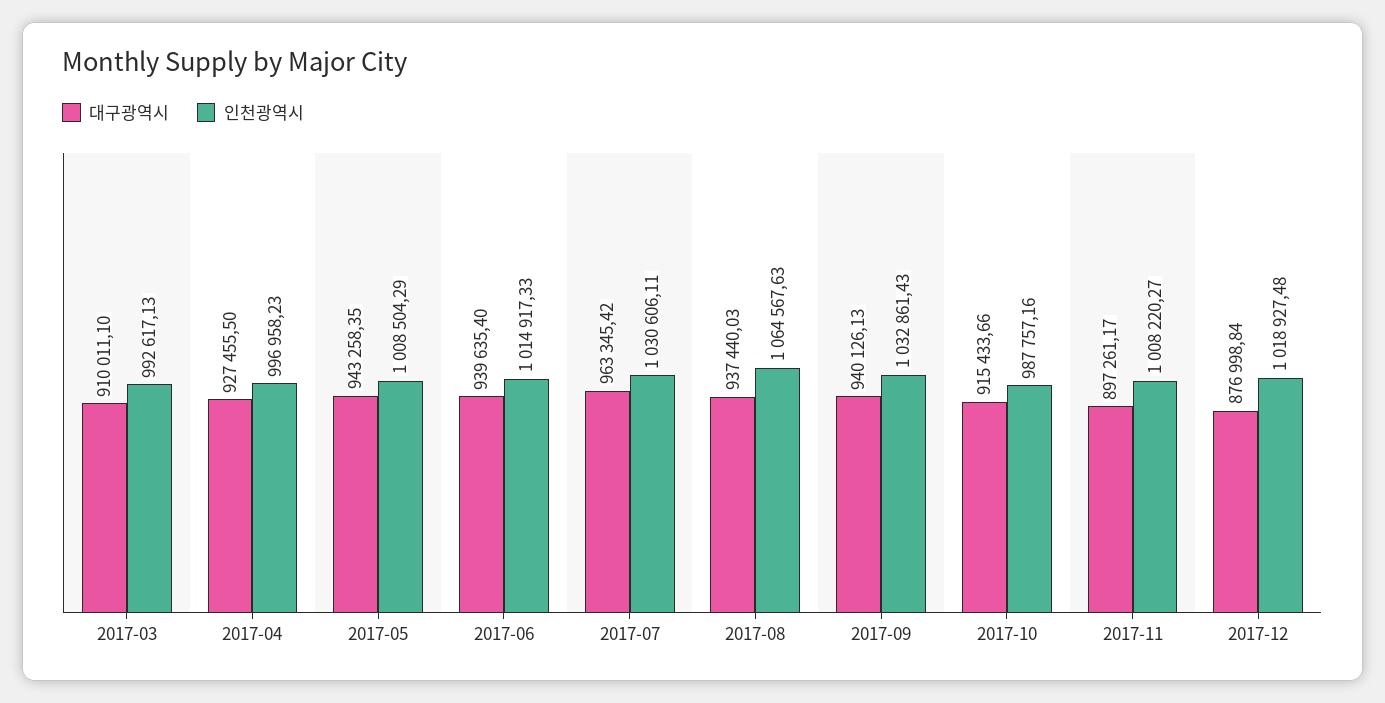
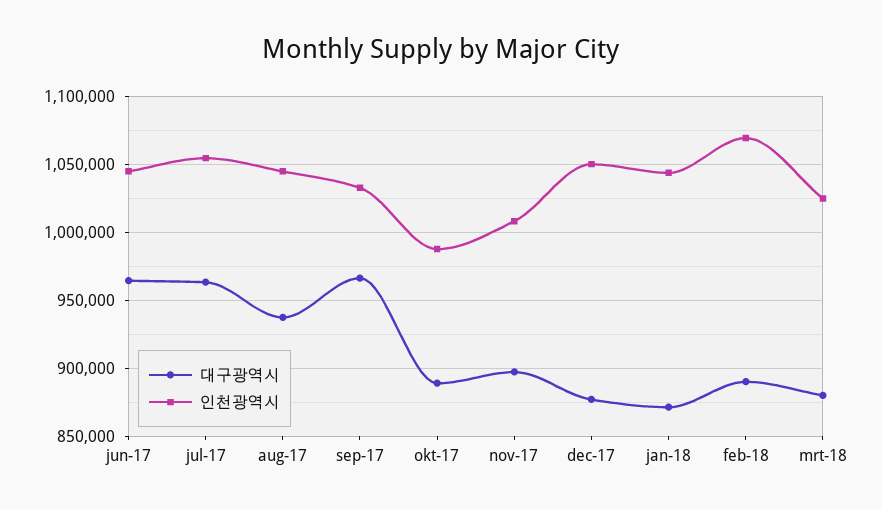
대구광역시, 2017-03: 910011.1 -> none
인천광역시, 2017-03: 992617.13 -> none
대구광역시, 2017-04: 927455.5 -> none
인천광역시, 2017-04: 996958.23 -> none
대구광역시, 2017-05: 943258.35 -> none
인천광역시, 2017-05: 1008504.29 -> none
대구광역시, 2017-06: 939635.4 -> 965000
인천광역시, 2017-06: 1014917.33 -> 1045000
인천광역시, 2017-07: 1030606.11 -> 1055000
인천광역시, 2017-08: 1064567.63 -> 1045000
대구광역시, 2017-09: 940126.13 -> 965000
대구광역시, 2017-10: 915433.66 -> 890000
인천광역시, 2017-12: 1018927.48 -> 1050000
대구광역시, jan-18: none -> 870000
인천광역시, jan-18: none -> 1045000
대구광역시, feb-18: none -> 890000
인천광역시, feb-18: none -> 1070000
대구광역시, mrt-18: none -> 880000
인천광역시, mrt-18: none -> 1025000

